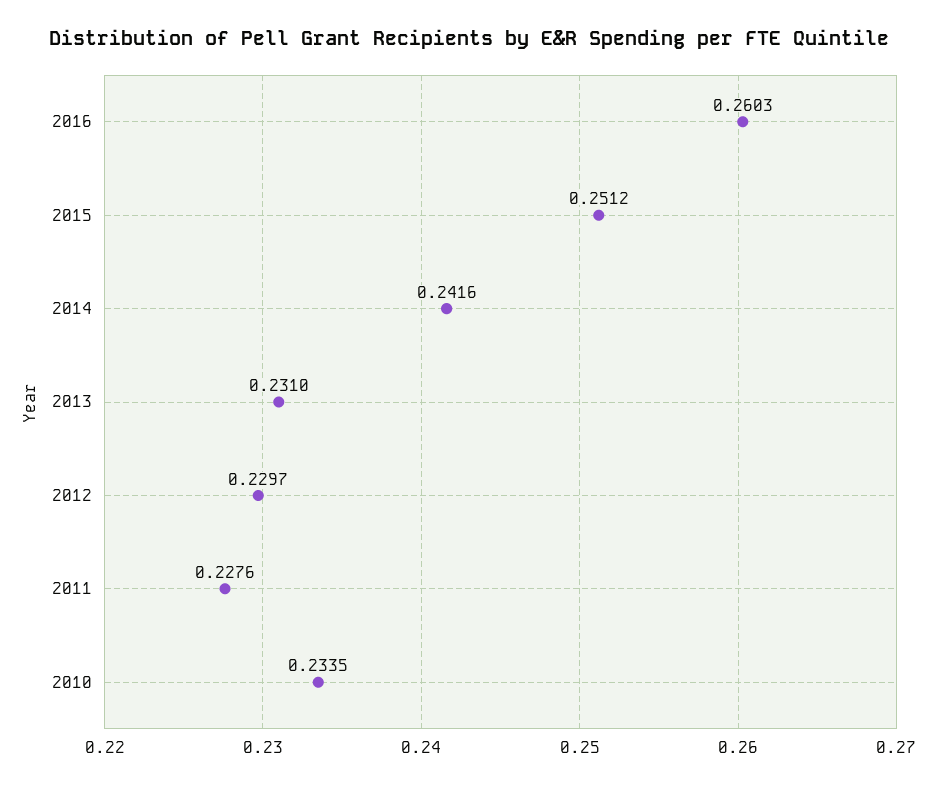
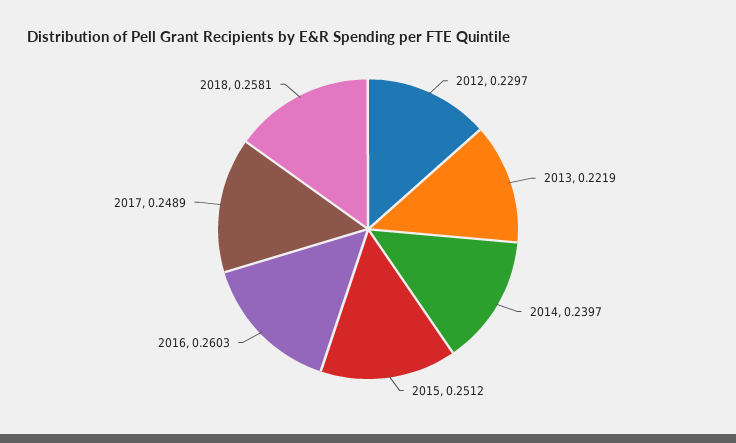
2014: 0.2416 -> 0.2397
2013: 0.231 -> 0.2219
2011: 0.2276 -> none
2010: 0.2335 -> none
2017: none -> 0.2489
2018: none -> 0.2581

